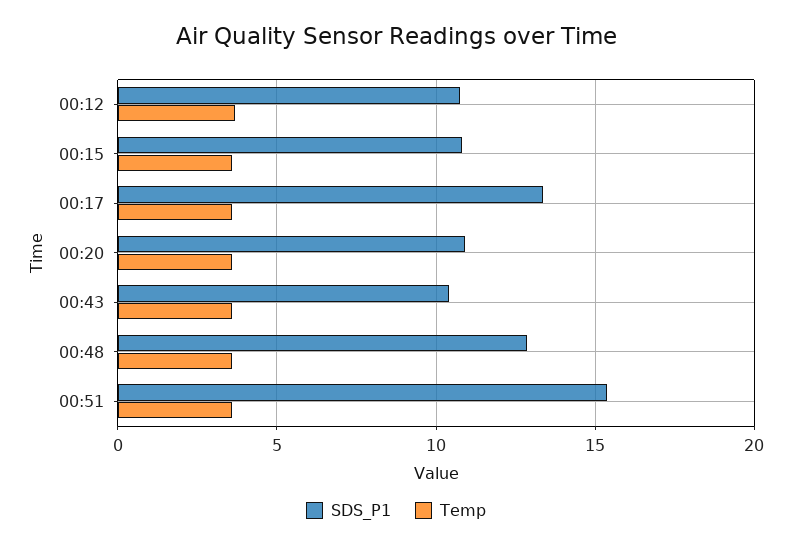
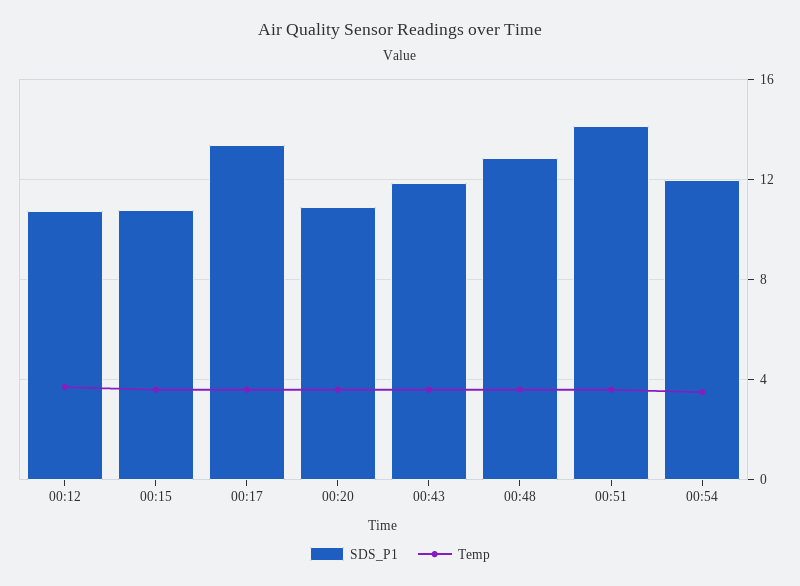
SDS_P1, 00:43: 10.5 -> 12
SDS_P1, 00:51: 15.5 -> 14
SDS_P1, 00:54: none -> 12
Temp, 00:54: none -> 3.5

